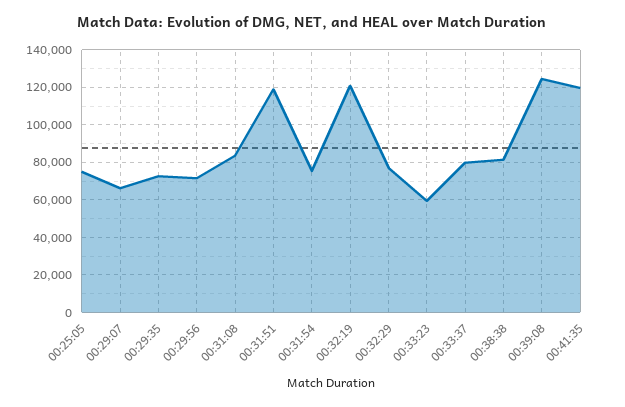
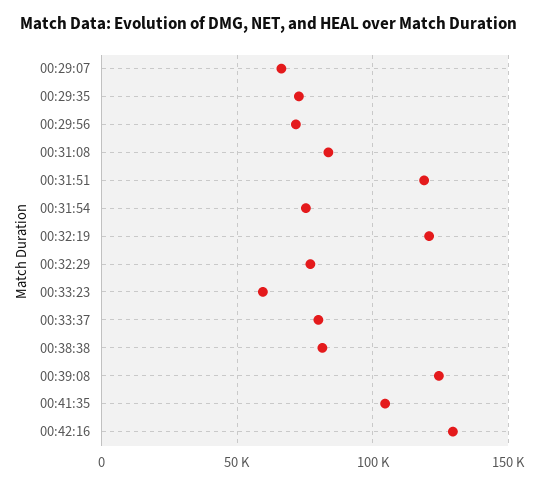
00:25:05: 75000 -> none
00:41:35: 120000 -> 105000
00:42:16: none -> 130000

